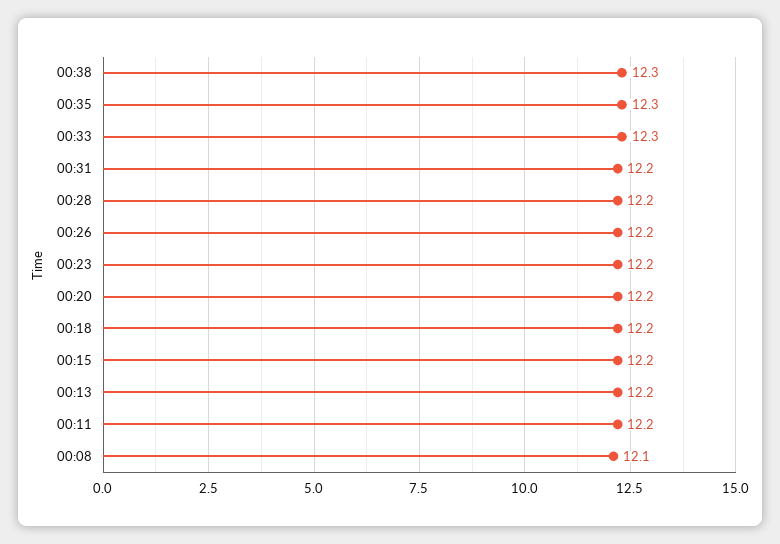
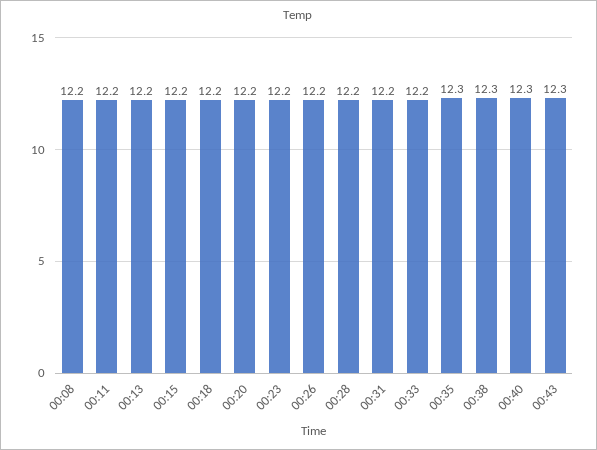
00:33: 12.3 -> 12.2
00:08: 12.1 -> 12.2
00:40: none -> 12.3
00:43: none -> 12.3

